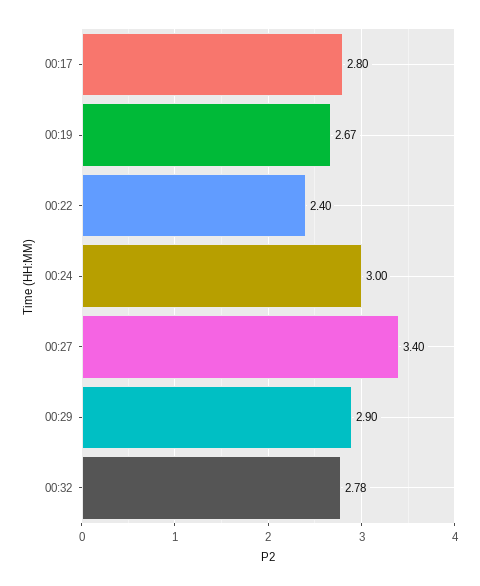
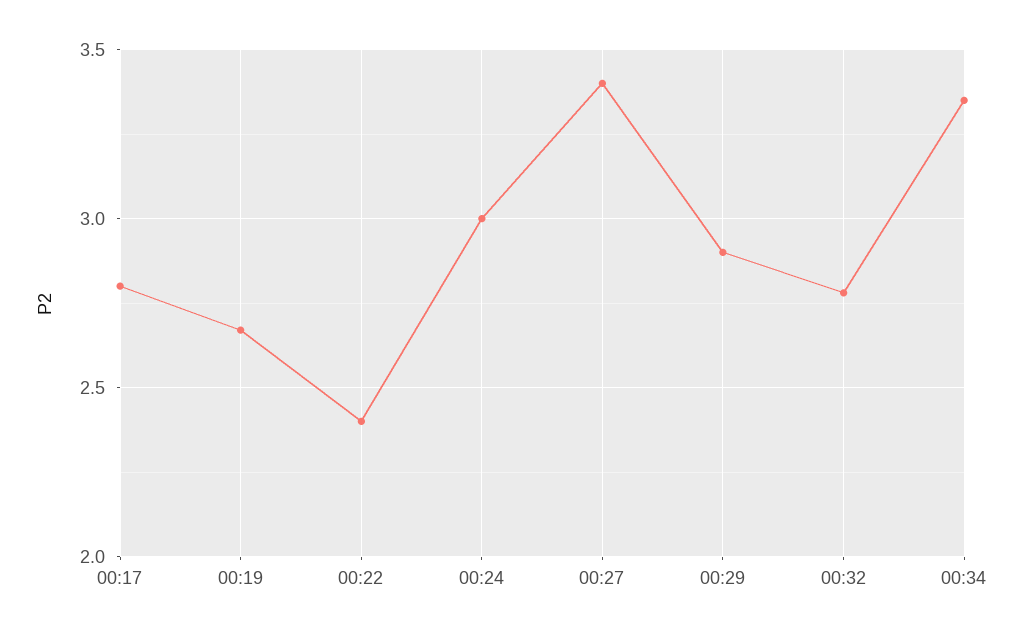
00:34: none -> 3.35

